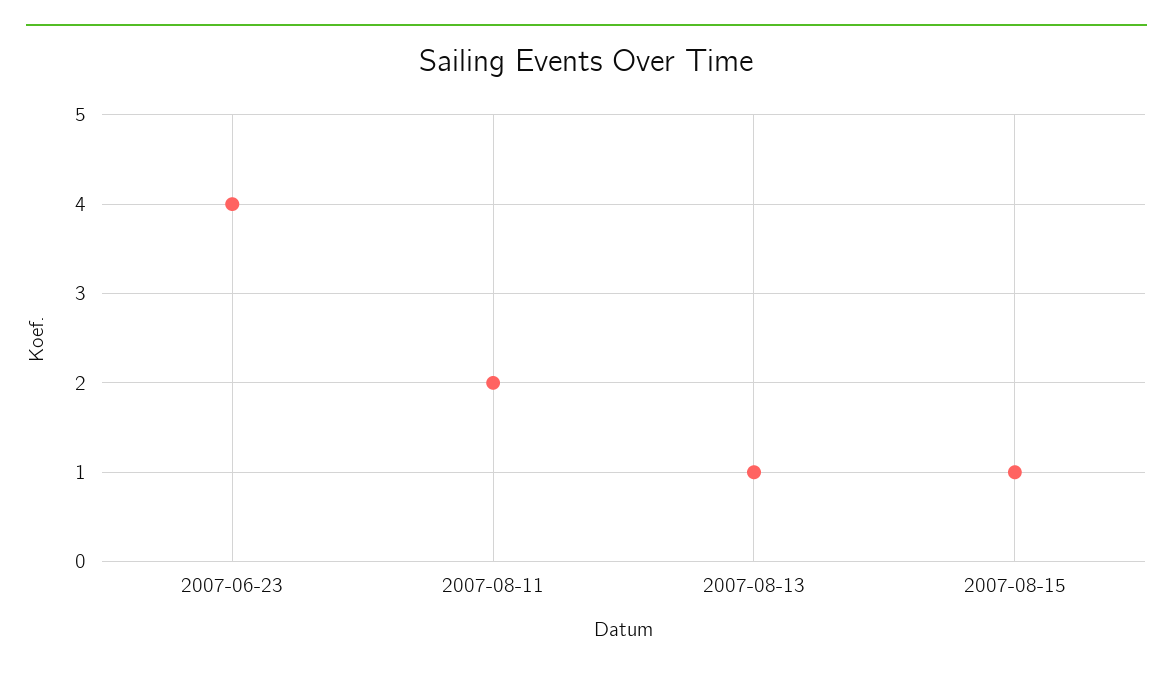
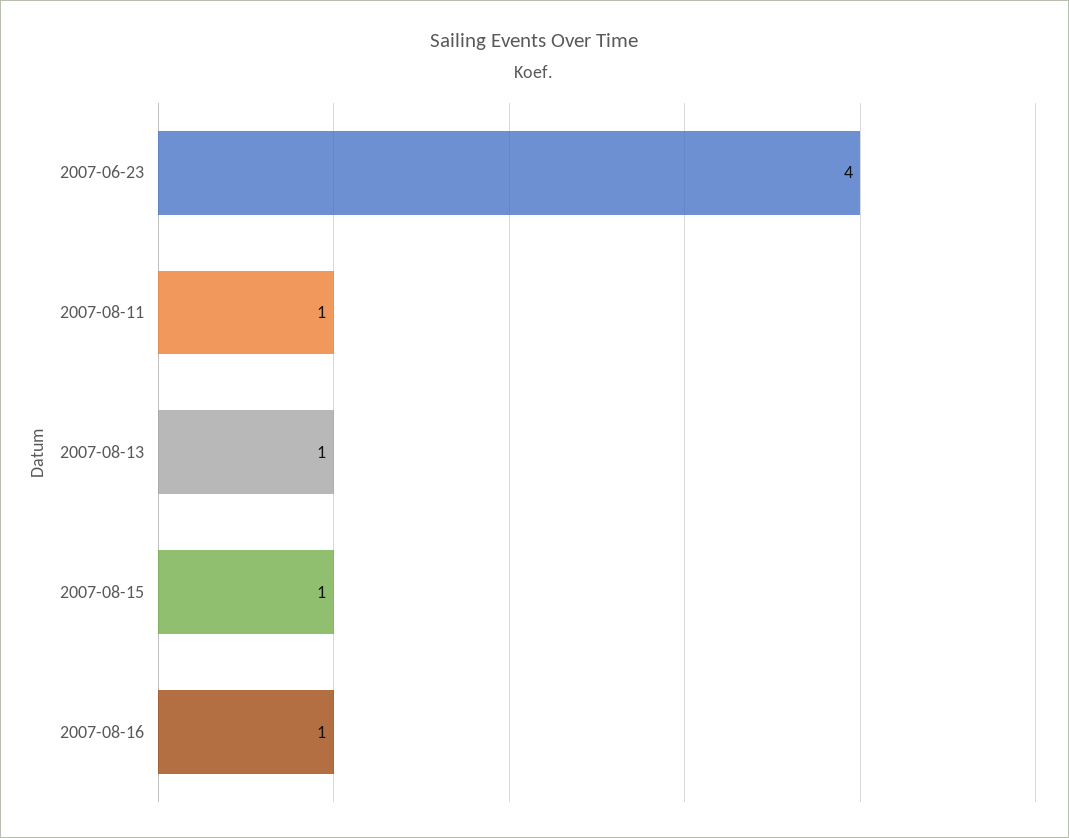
2007-08-11: 2 -> 1
2007-08-16: none -> 1

